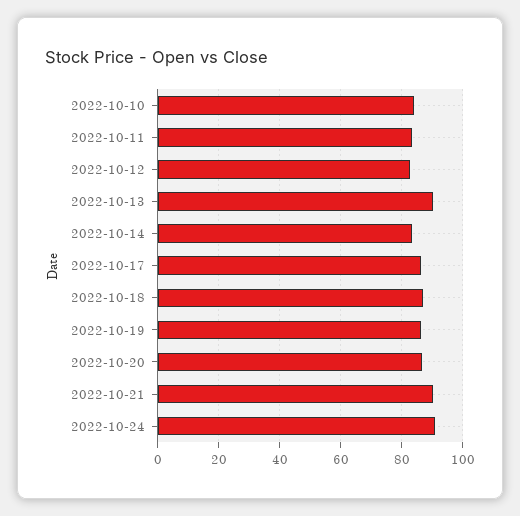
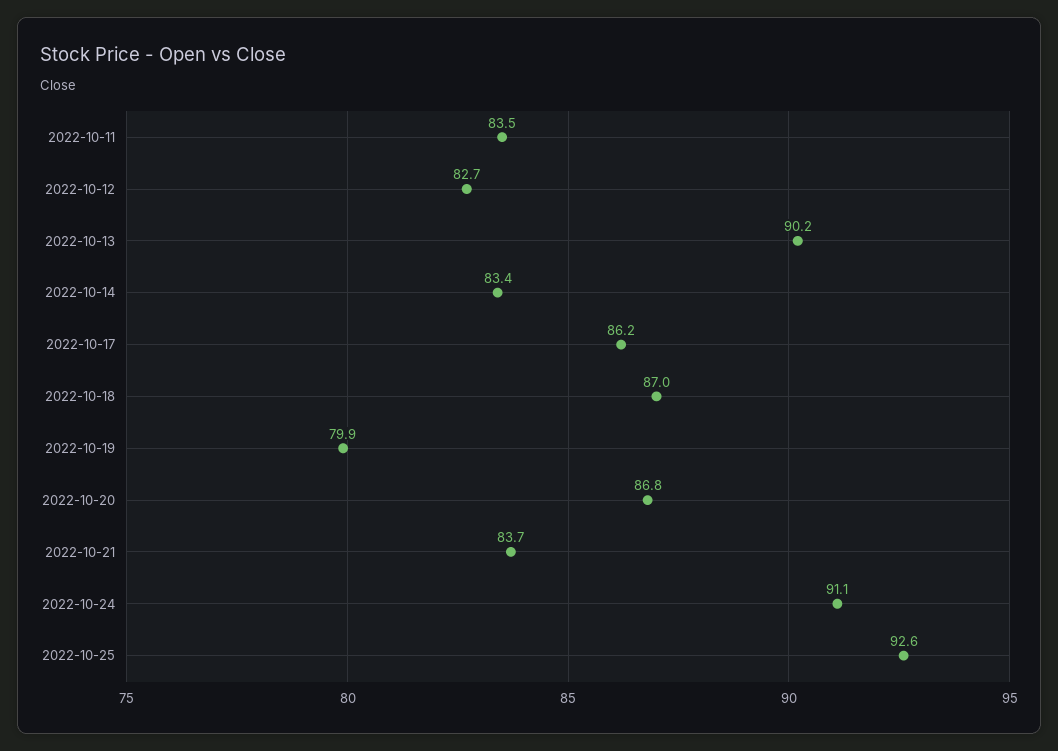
2022-10-10: 84 -> none
2022-10-19: 86 -> 79.9
2022-10-21: 90 -> 83.7
2022-10-25: none -> 92.6

